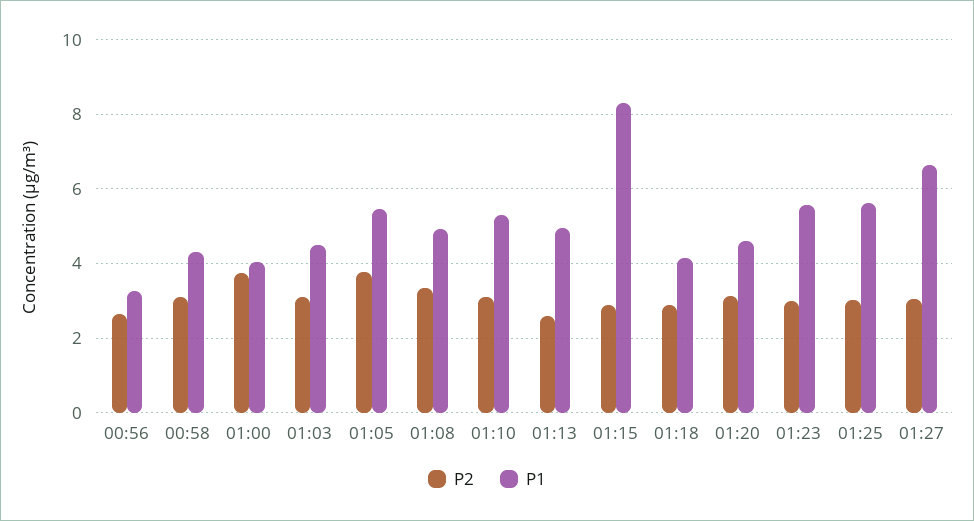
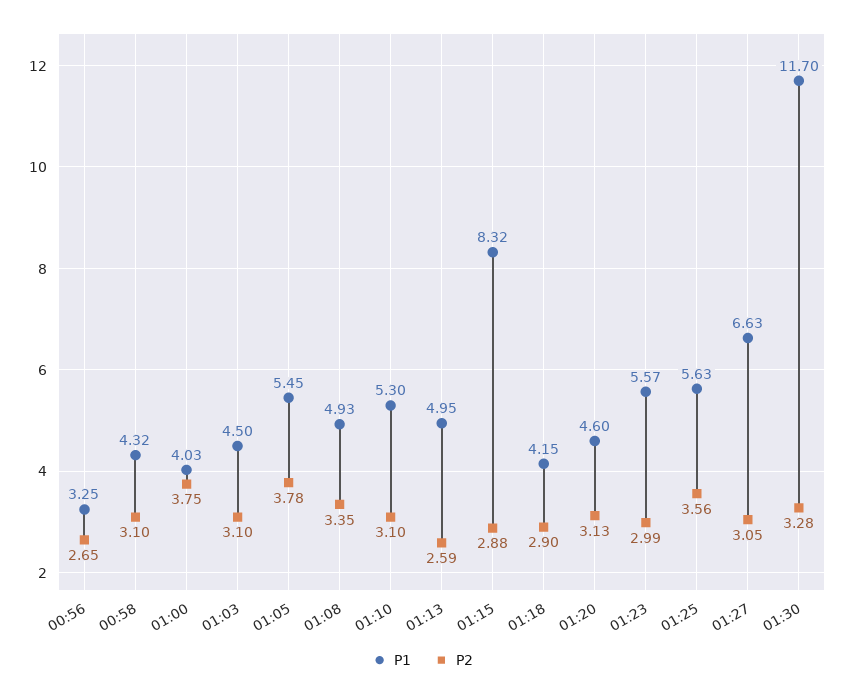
P2, 01:25: 3 -> 3.56
P1, 01:30: none -> 11.7
P2, 01:30: none -> 3.28

